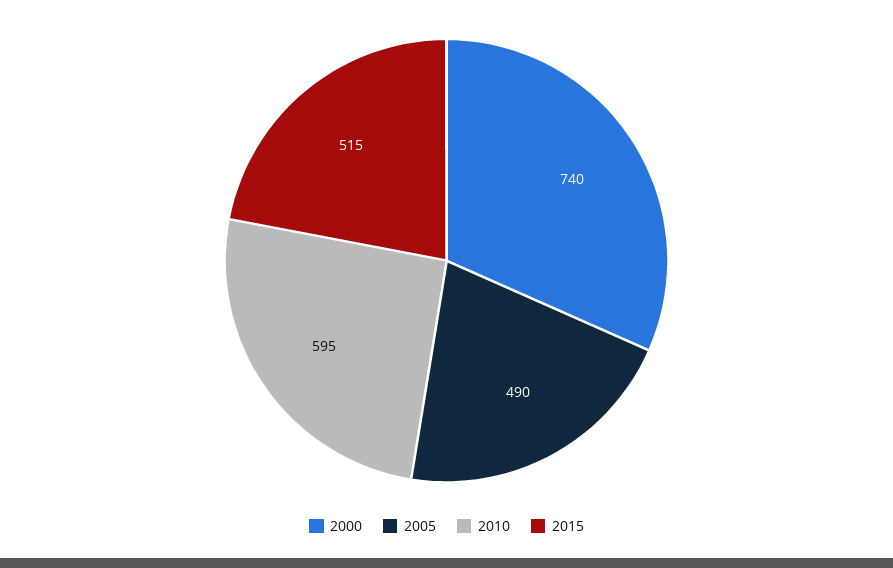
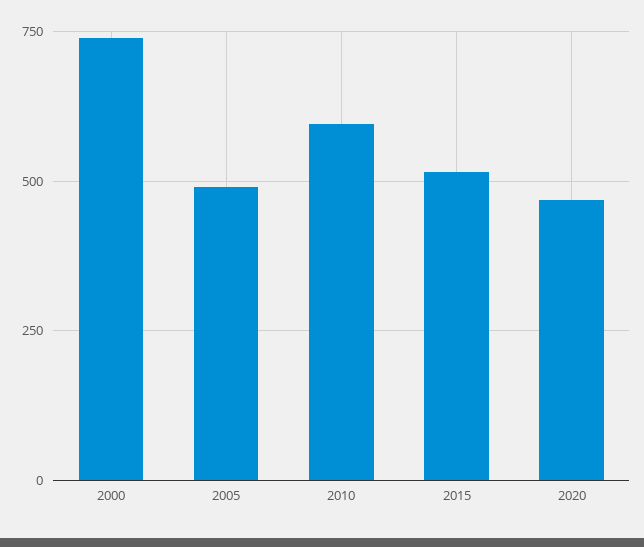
2020: none -> 475

